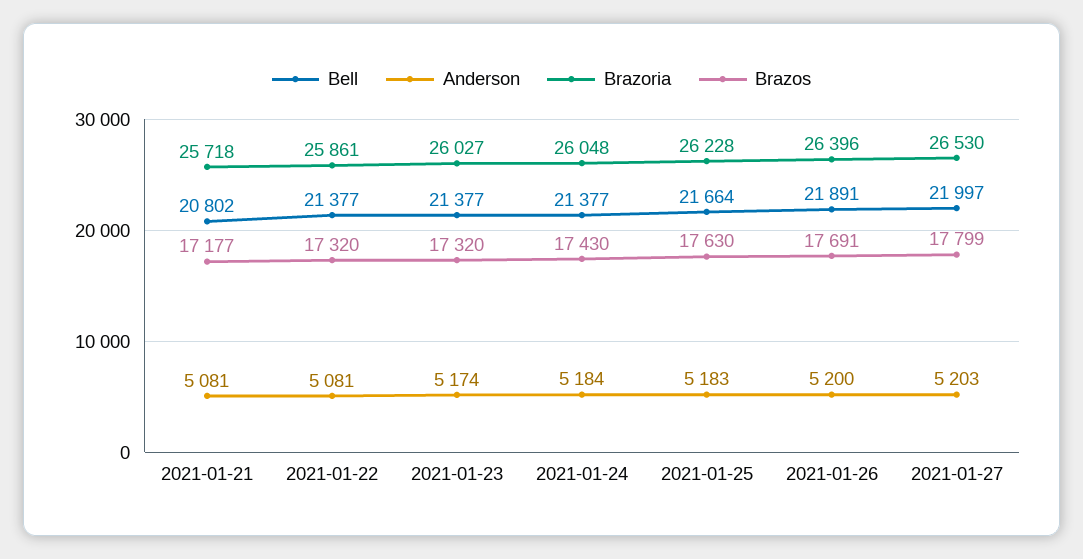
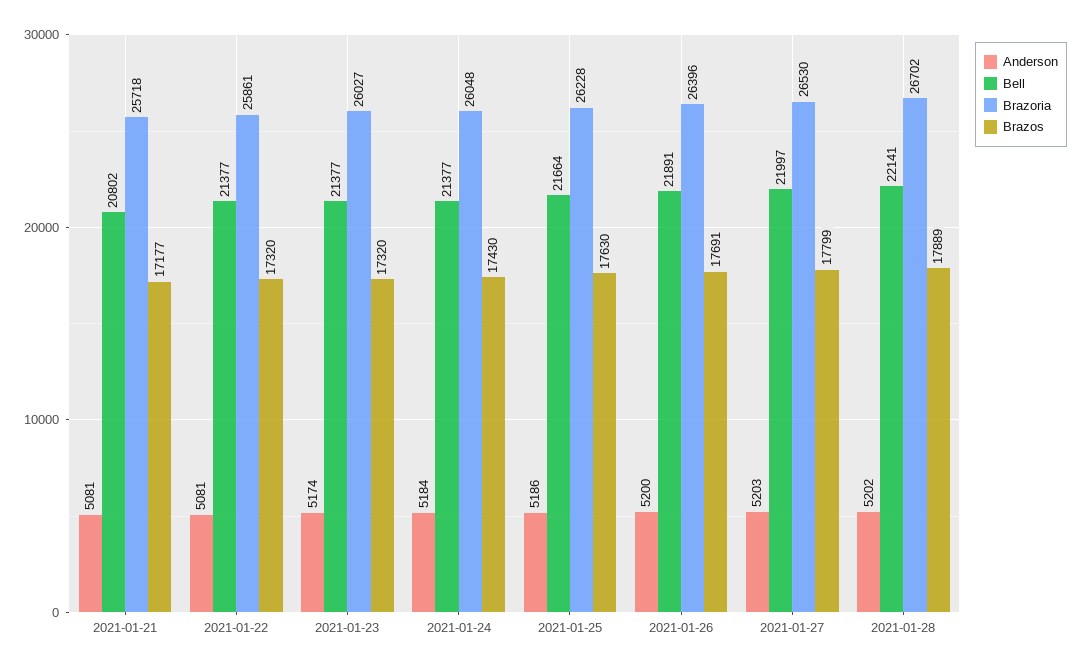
Anderson, 2021-01-25: 5183 -> 5186
Anderson, 2021-01-28: none -> 5202
Bell, 2021-01-28: none -> 22141
Brazoria, 2021-01-28: none -> 26702
Brazos, 2021-01-28: none -> 17889

